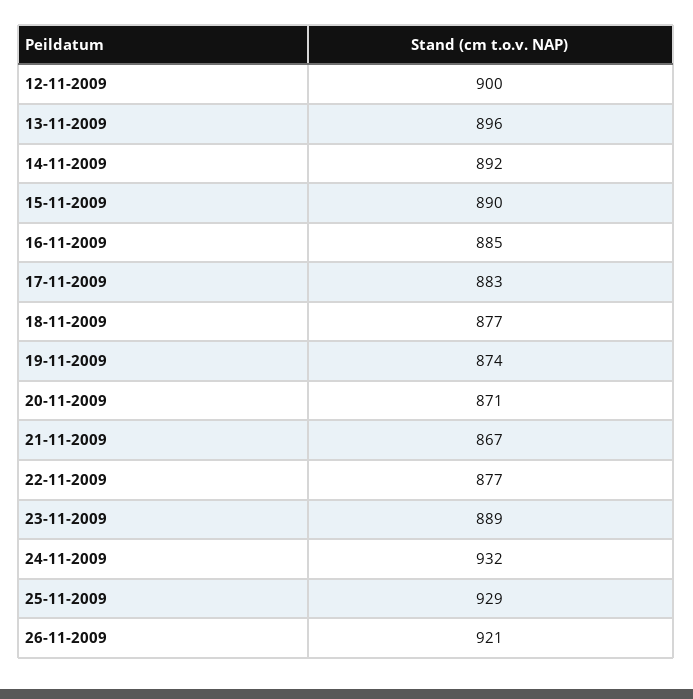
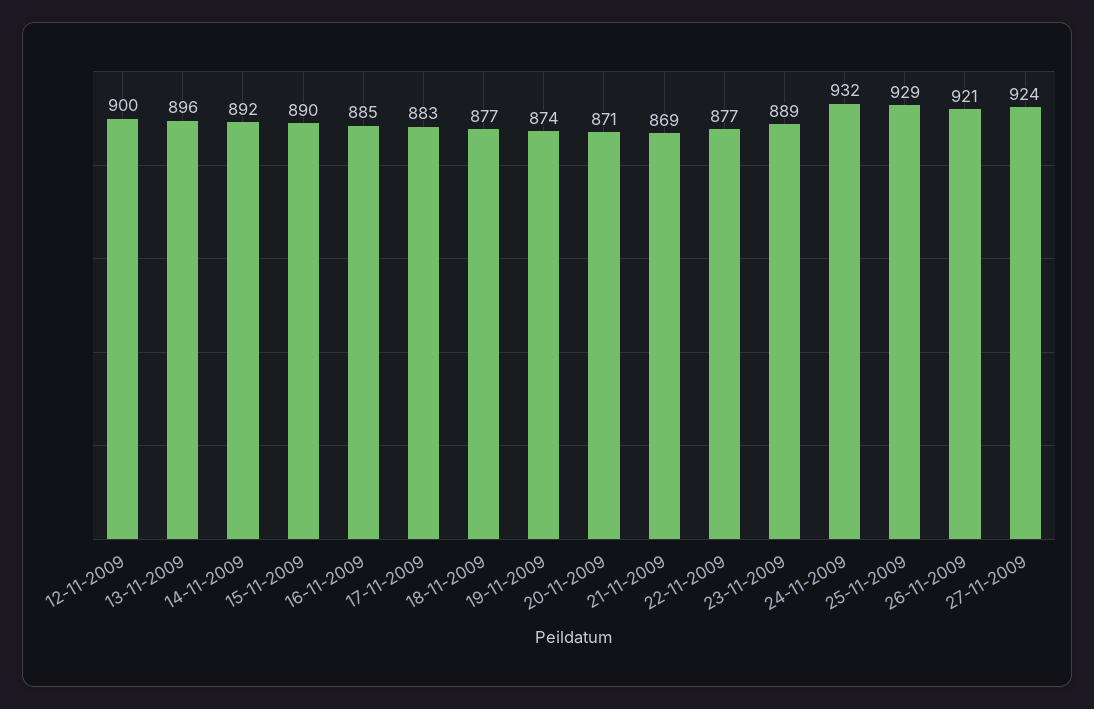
21-11-2009: 867 -> 869
27-11-2009: none -> 924

